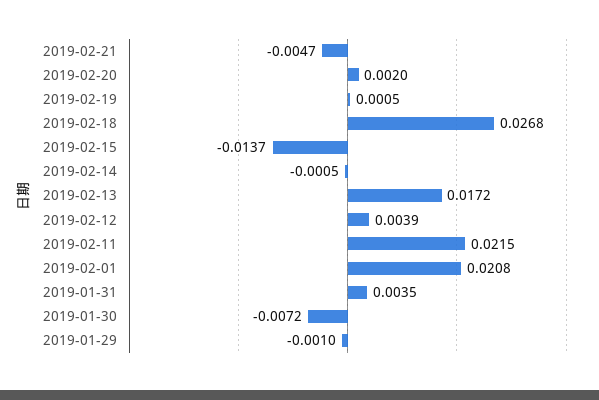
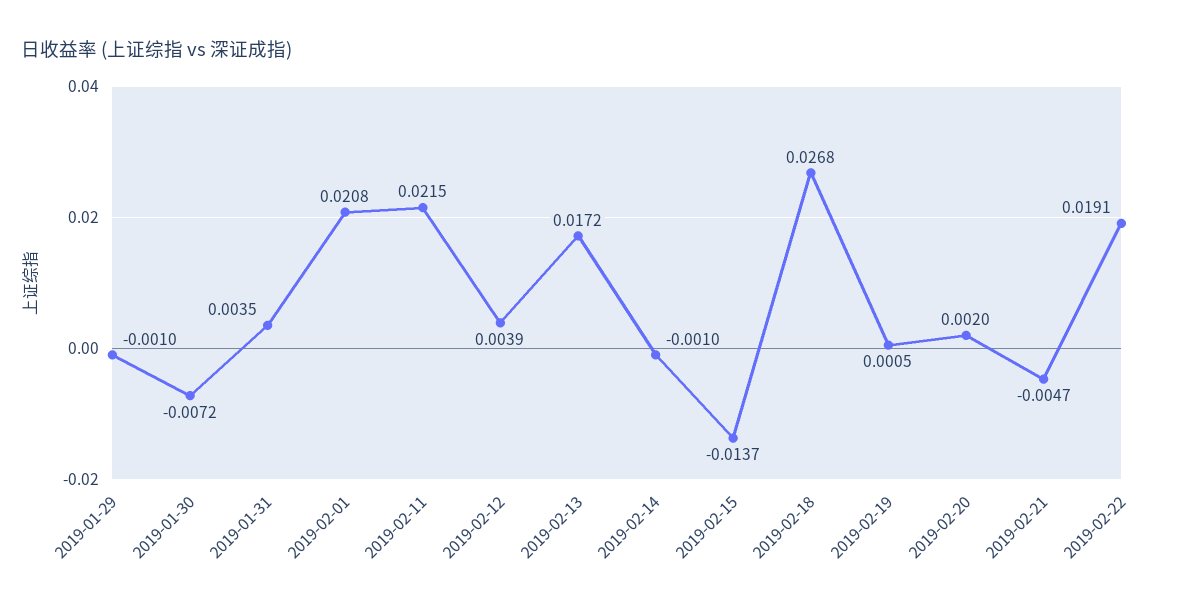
2019-02-14: -0.0005 -> -0.001
2019-02-22: none -> 0.0191

